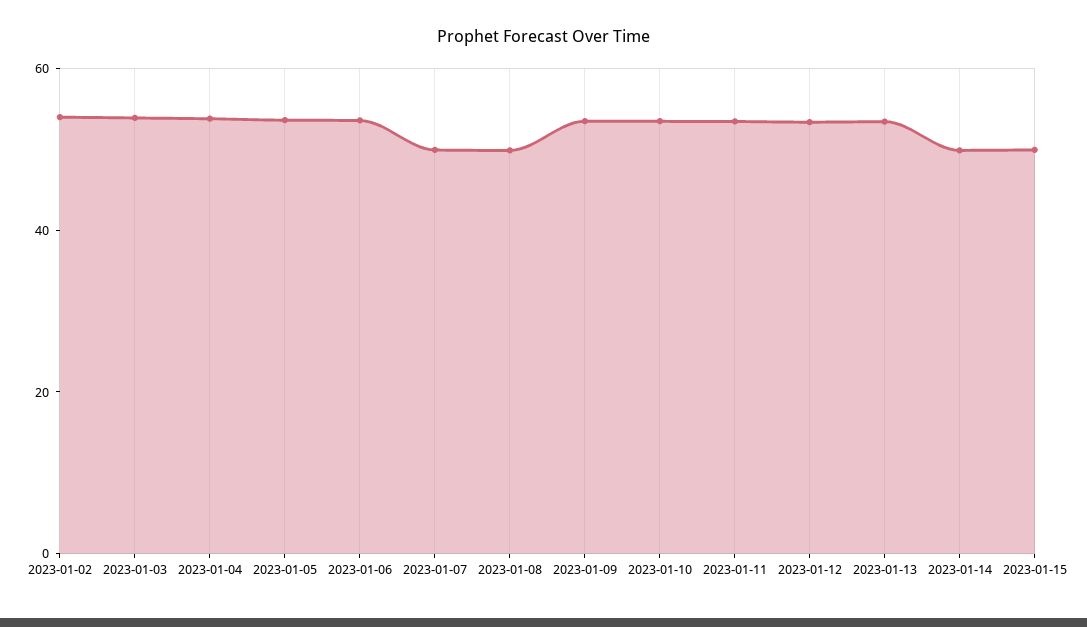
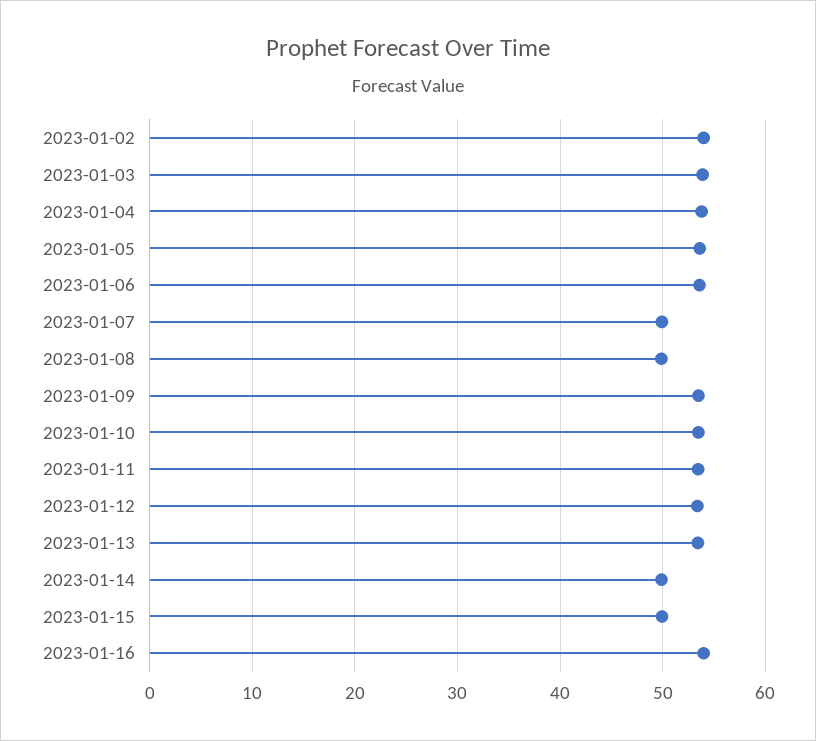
2023-01-16: none -> 54

